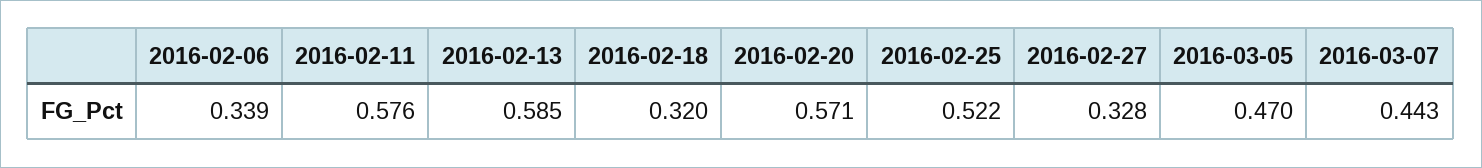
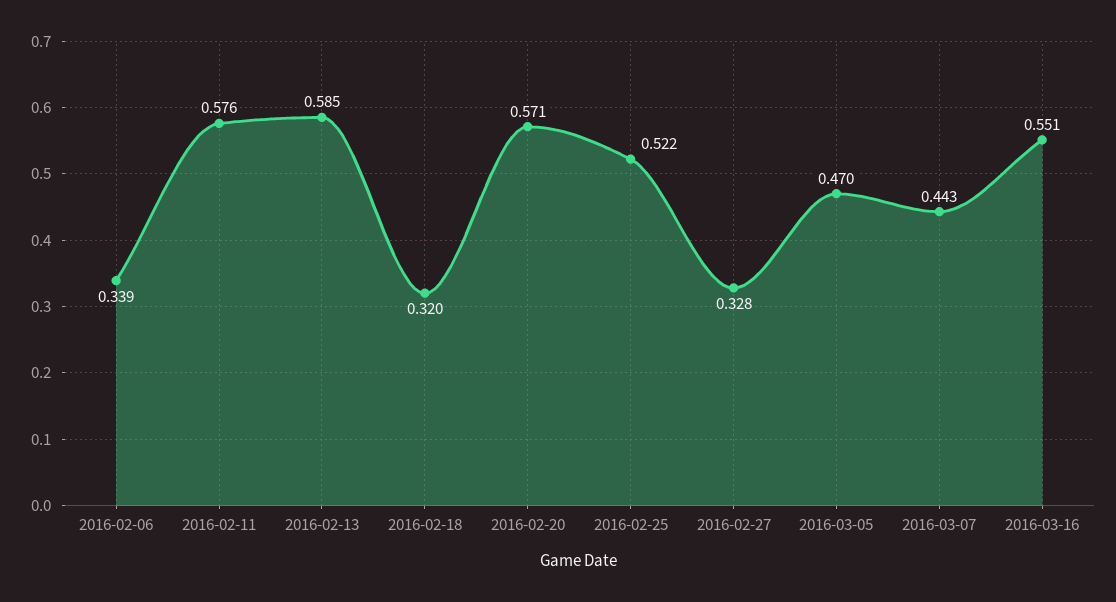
2016-03-16: none -> 0.551

